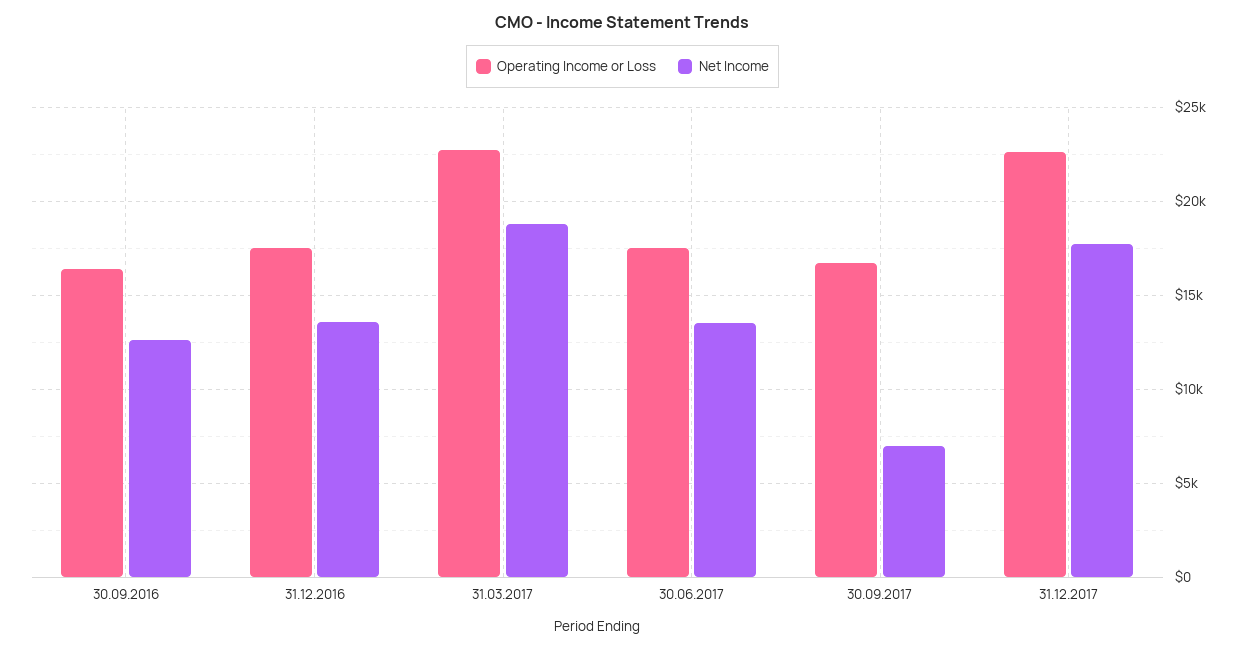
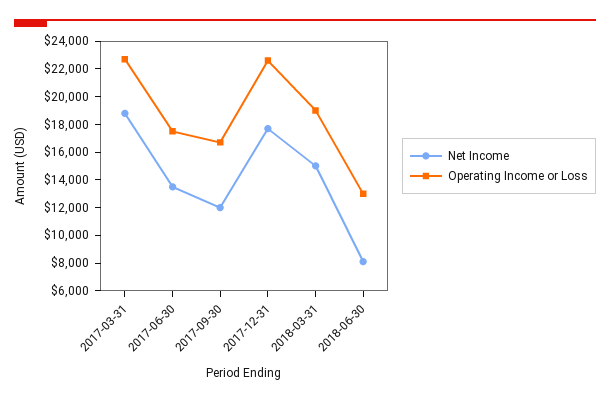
Operating Income or Loss, 30.09.2016: 16500 -> none
Net Income, 30.09.2016: 12500 -> none
Operating Income or Loss, 31.12.2016: 17500 -> none
Net Income, 31.12.2016: 13500 -> none
Net Income, 30.09.2017: 7000 -> 12000
Net Income, 2018-03-31: none -> 15000
Operating Income or Loss, 2018-03-31: none -> 19000
Net Income, 2018-06-30: none -> 8000
Operating Income or Loss, 2018-06-30: none -> 13000

